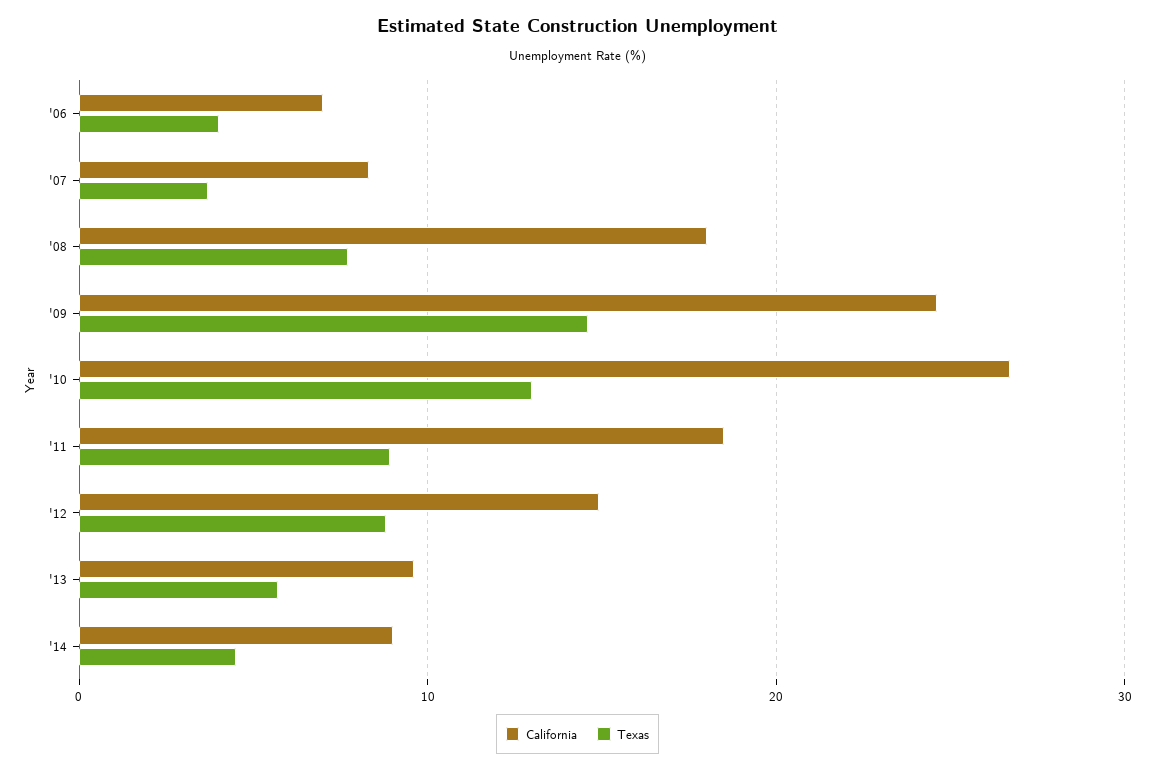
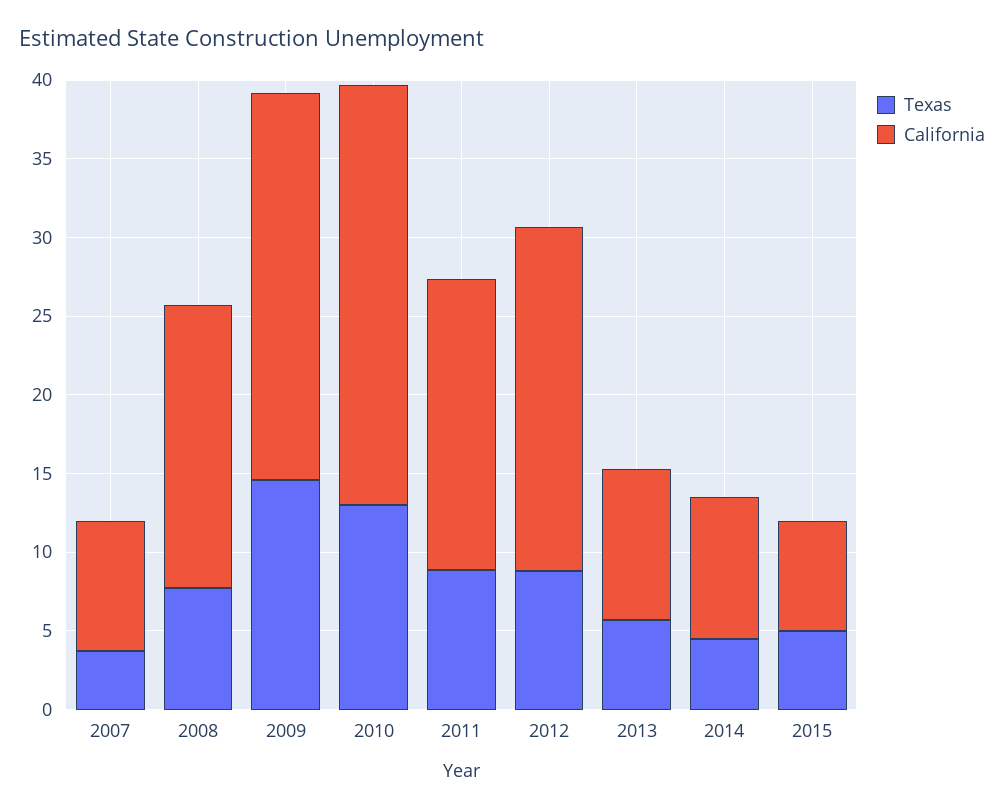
California, '06: 7 -> none
Texas, '06: 4 -> none
California, '12: 15 -> 22
Texas, 2015: none -> 5
California, 2015: none -> 7

